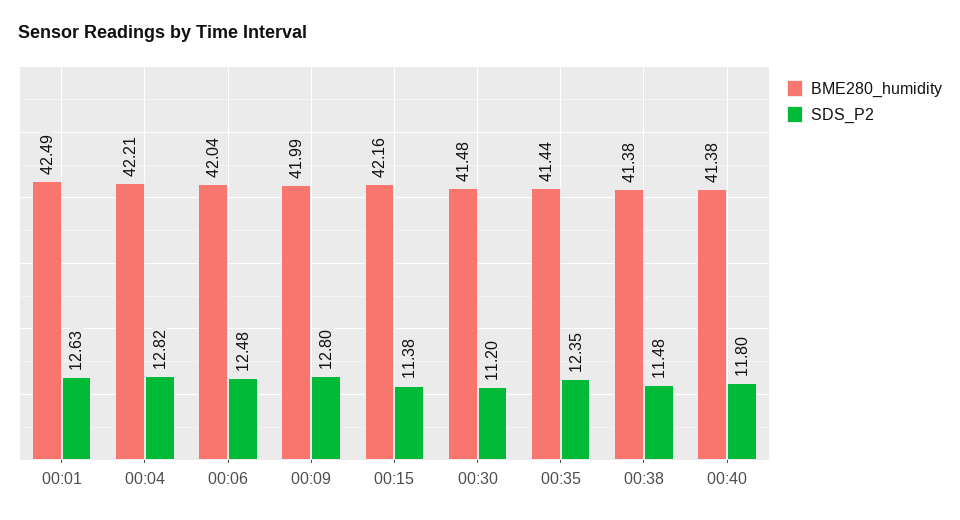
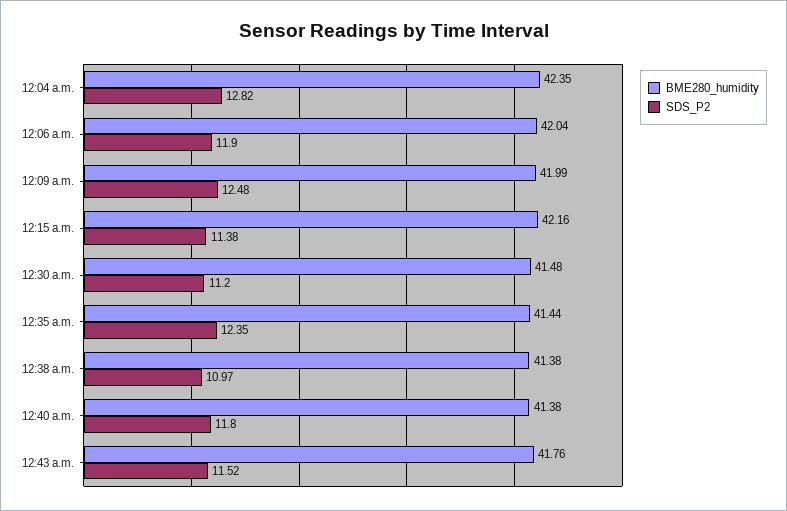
BME280_humidity, 00:01: 42.49 -> none
SDS_P2, 00:01: 12.63 -> none
BME280_humidity, 00:04: 42.21 -> 42.35
SDS_P2, 00:06: 12.48 -> 11.9
SDS_P2, 00:09: 12.8 -> 12.48
SDS_P2, 00:38: 11.48 -> 10.97
BME280_humidity, 12:43 a.m.: none -> 41.76
SDS_P2, 12:43 a.m.: none -> 11.52

